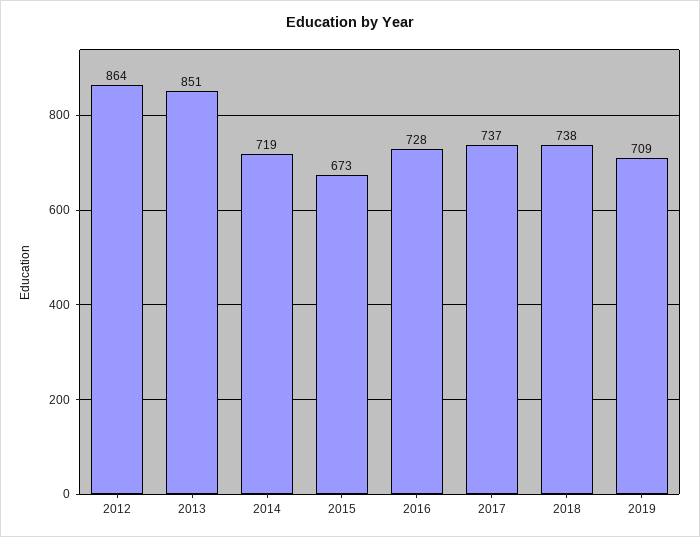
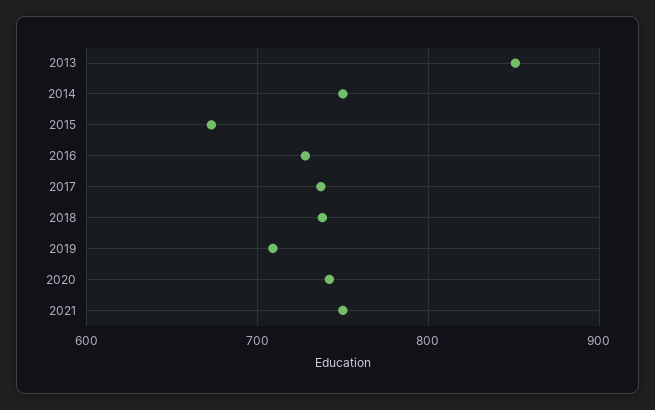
2012: 864 -> none
2014: 719 -> 750
2020: none -> 740
2021: none -> 750

